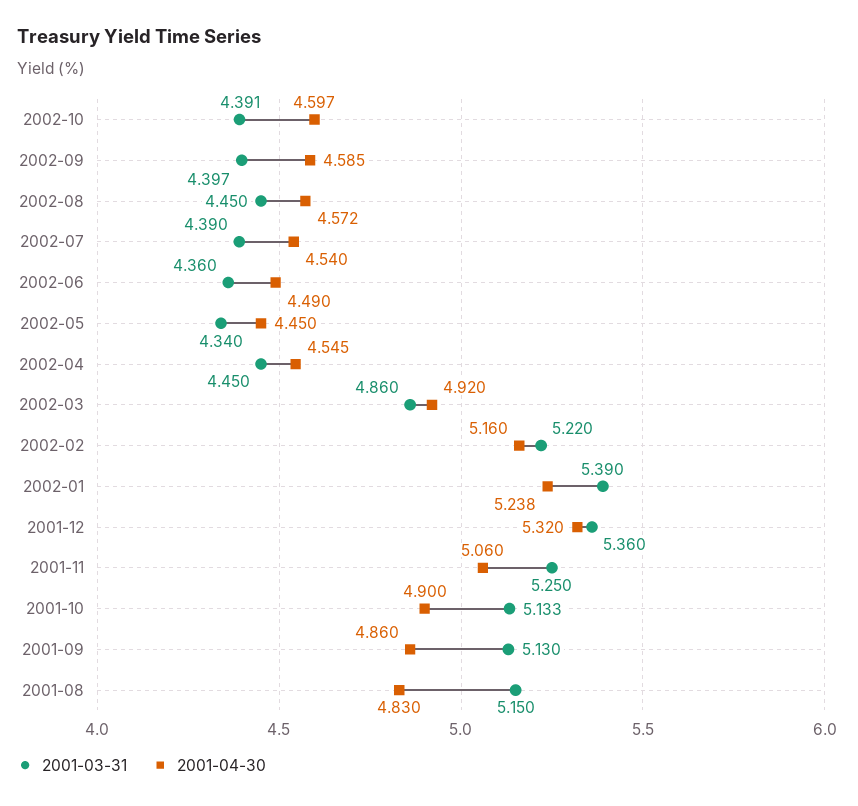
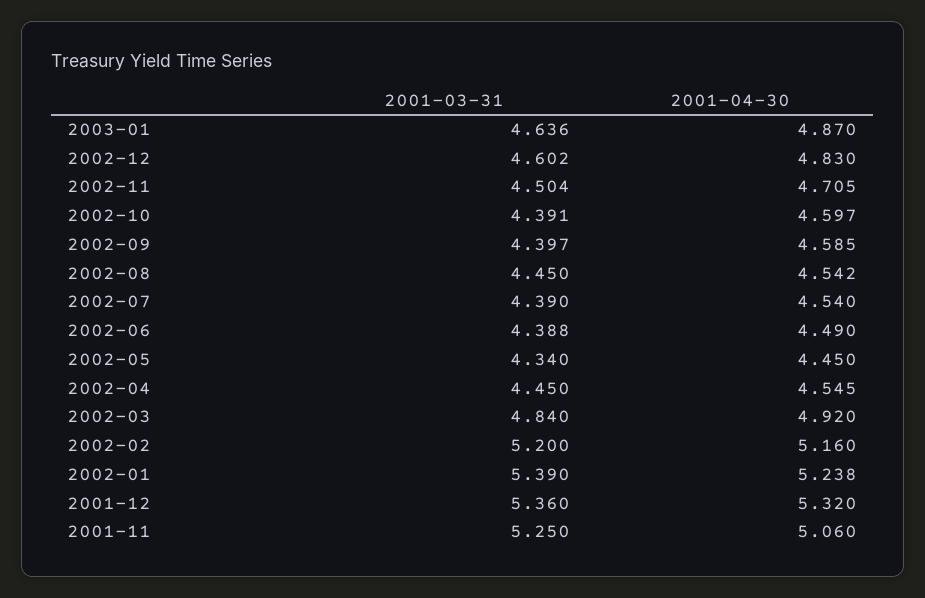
2001-04-30, 2002-08: 4.572 -> 4.542
2001-03-31, 2002-06: 4.36 -> 4.388
2001-03-31, 2002-03: 4.86 -> 4.84
2001-03-31, 2002-02: 5.22 -> 5.2
2001-03-31, 2001-10: 5.133 -> none
2001-04-30, 2001-10: 4.9 -> none
2001-03-31, 2001-09: 5.13 -> none
2001-04-30, 2001-09: 4.86 -> none
2001-03-31, 2001-08: 5.15 -> none
2001-04-30, 2001-08: 4.83 -> none
2001-03-31, 2003-01: none -> 4.636
2001-04-30, 2003-01: none -> 4.87
2001-03-31, 2002-12: none -> 4.602
2001-04-30, 2002-12: none -> 4.83
2001-03-31, 2002-11: none -> 4.504
2001-04-30, 2002-11: none -> 4.705

